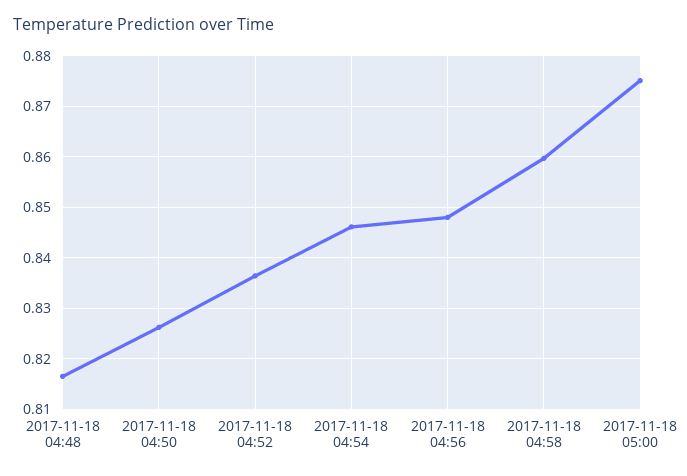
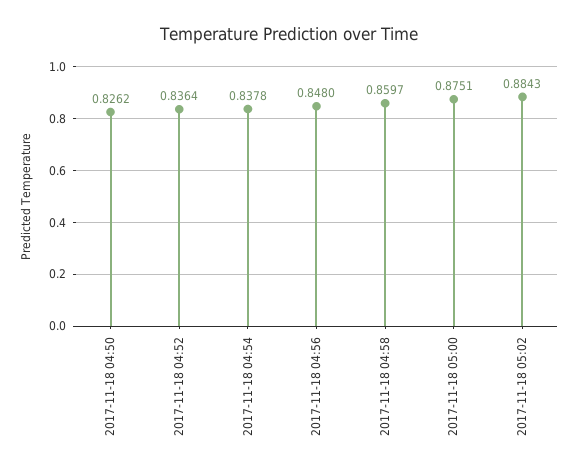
2017-11-18 04:48: 0.816 -> none
2017-11-18 04:54: 0.846 -> 0.8378
2017-11-18 05:02: none -> 0.8843

